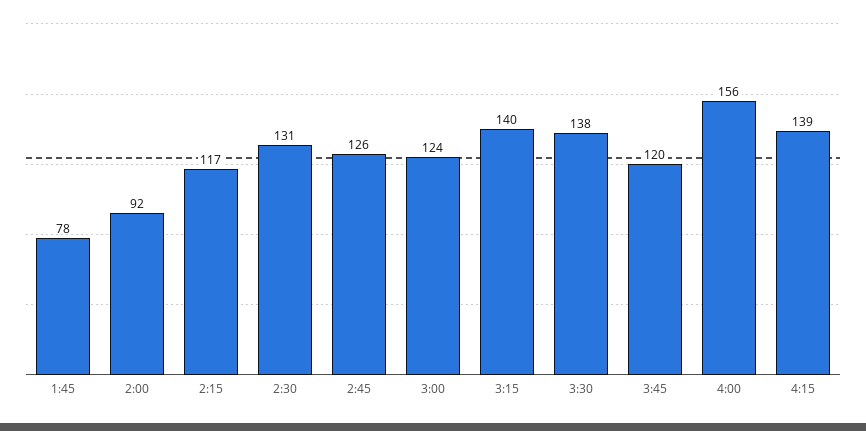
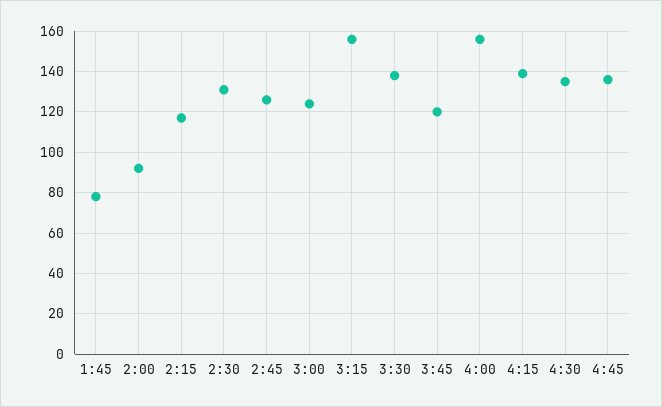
3:15: 140 -> 155
4:30: none -> 135
4:45: none -> 135

